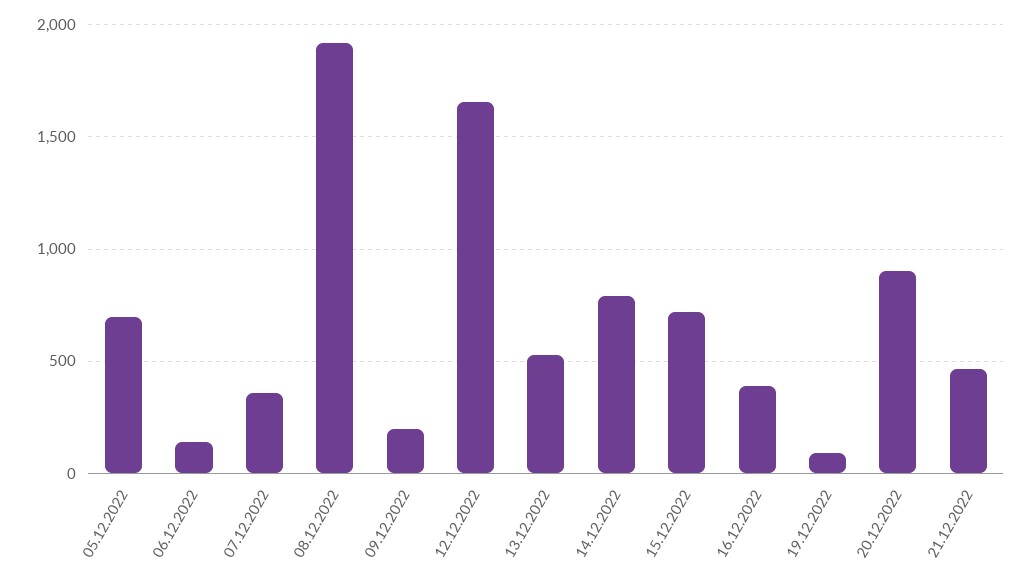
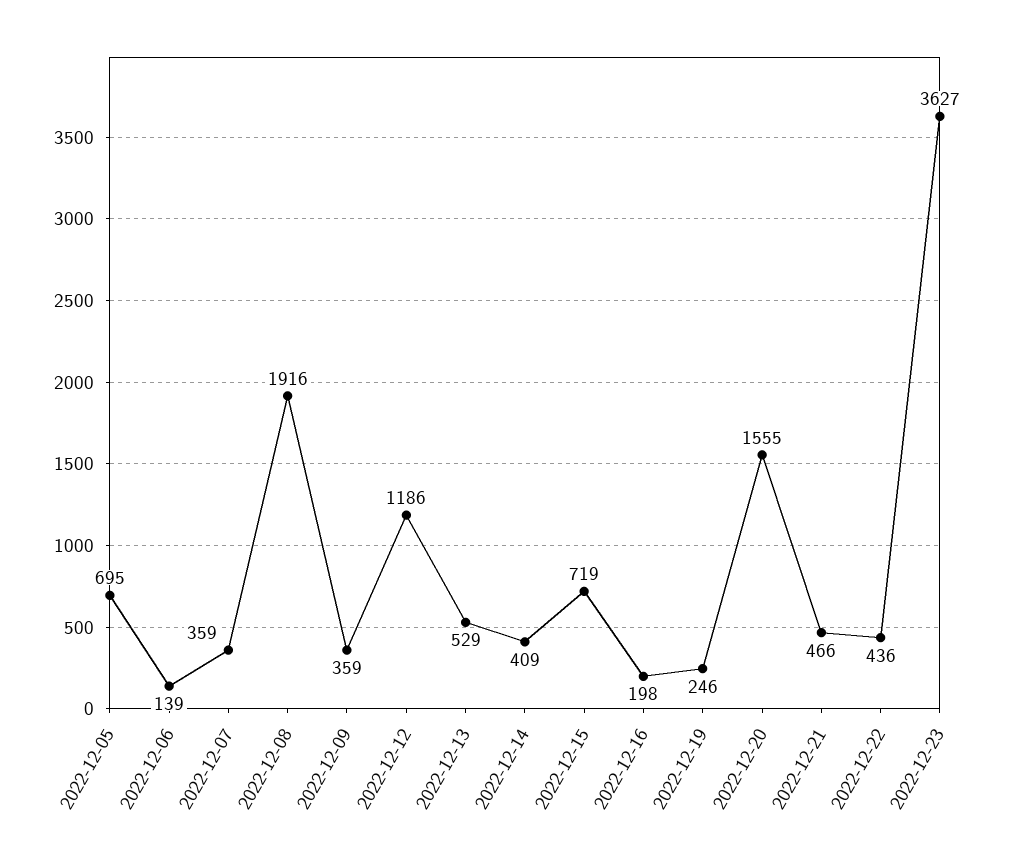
09.12.2022: 200 -> 359
12.12.2022: 1650 -> 1186
14.12.2022: 800 -> 409
16.12.2022: 400 -> 198
19.12.2022: 100 -> 246
20.12.2022: 900 -> 1555
2022-12-22: none -> 436
2022-12-23: none -> 3627

